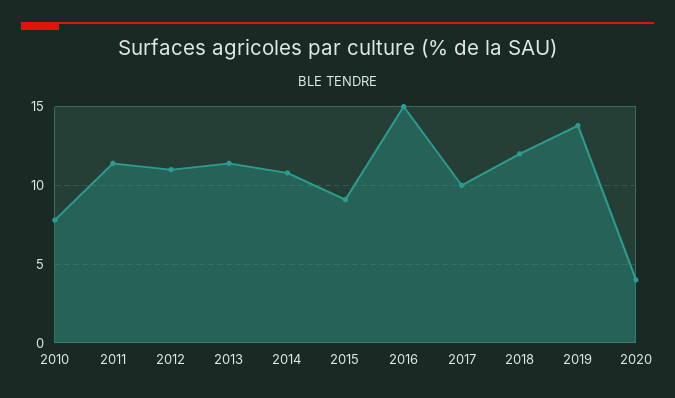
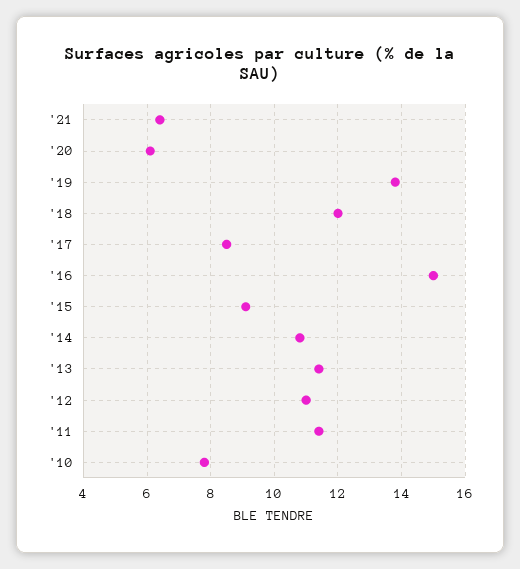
2017: 10 -> 8.5
2020: 4 -> 6
'21: none -> 6.5

